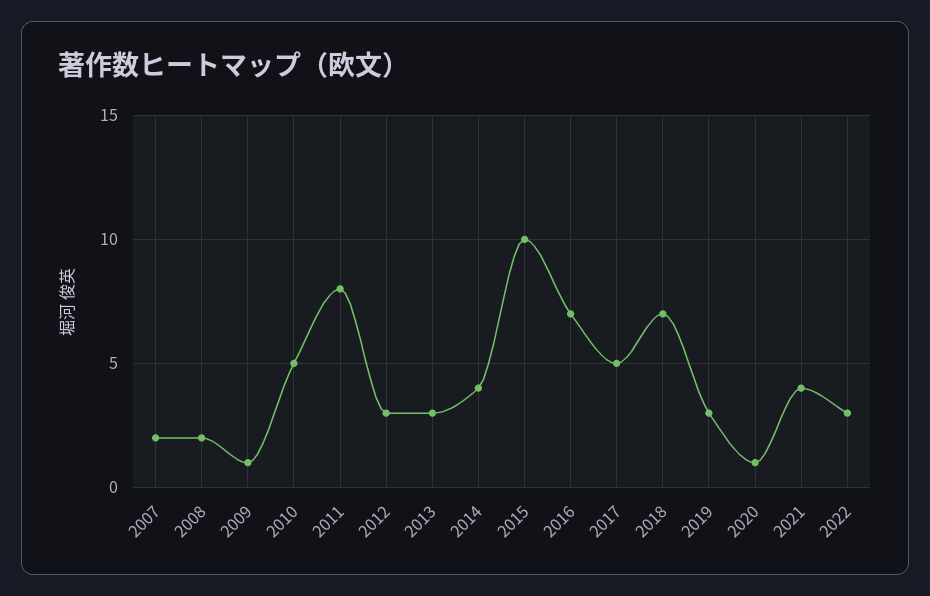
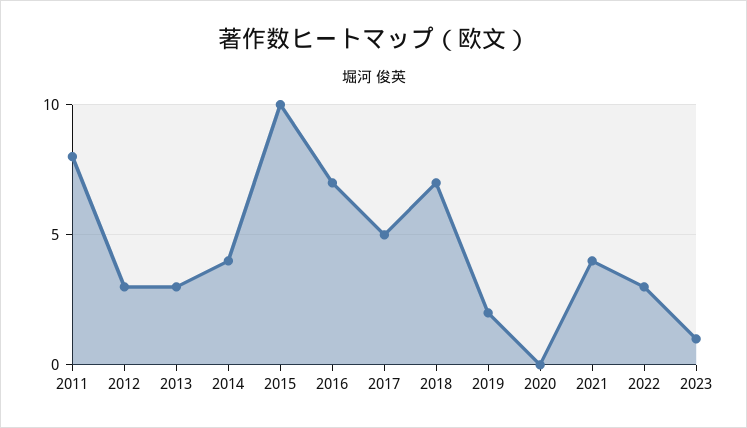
2007: 2 -> none
2008: 2 -> none
2009: 1 -> none
2010: 5 -> none
2019: 3 -> 2
2020: 1 -> 0
2023: none -> 1

